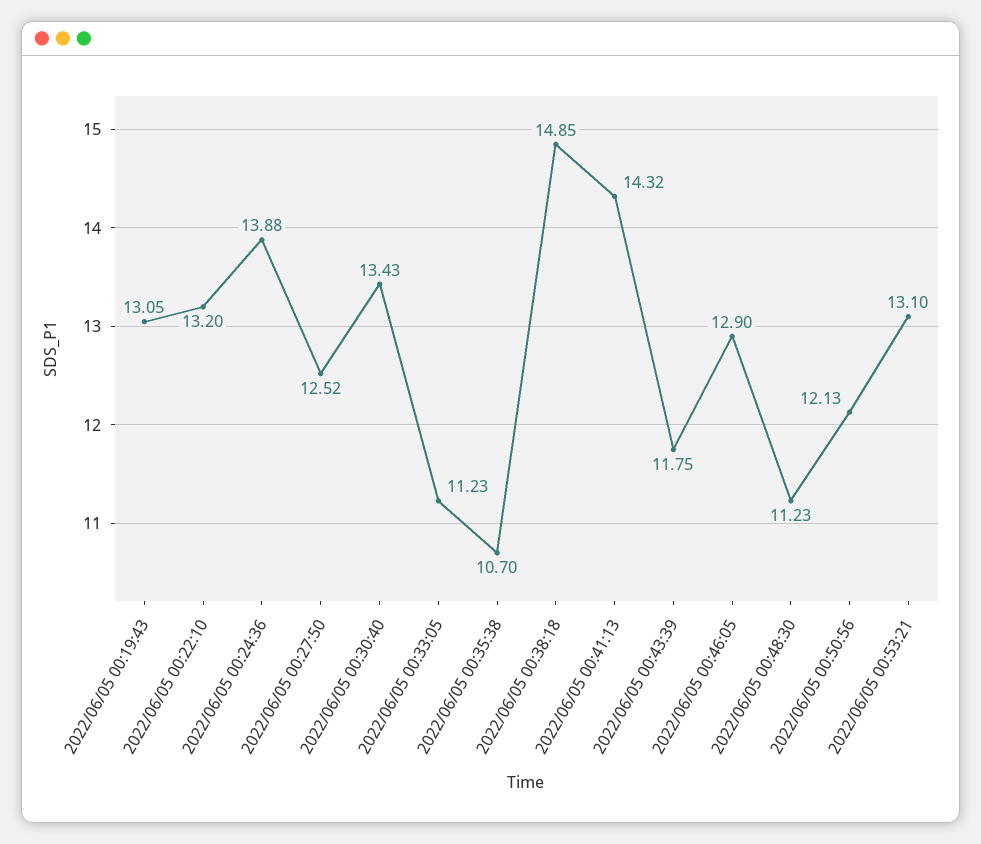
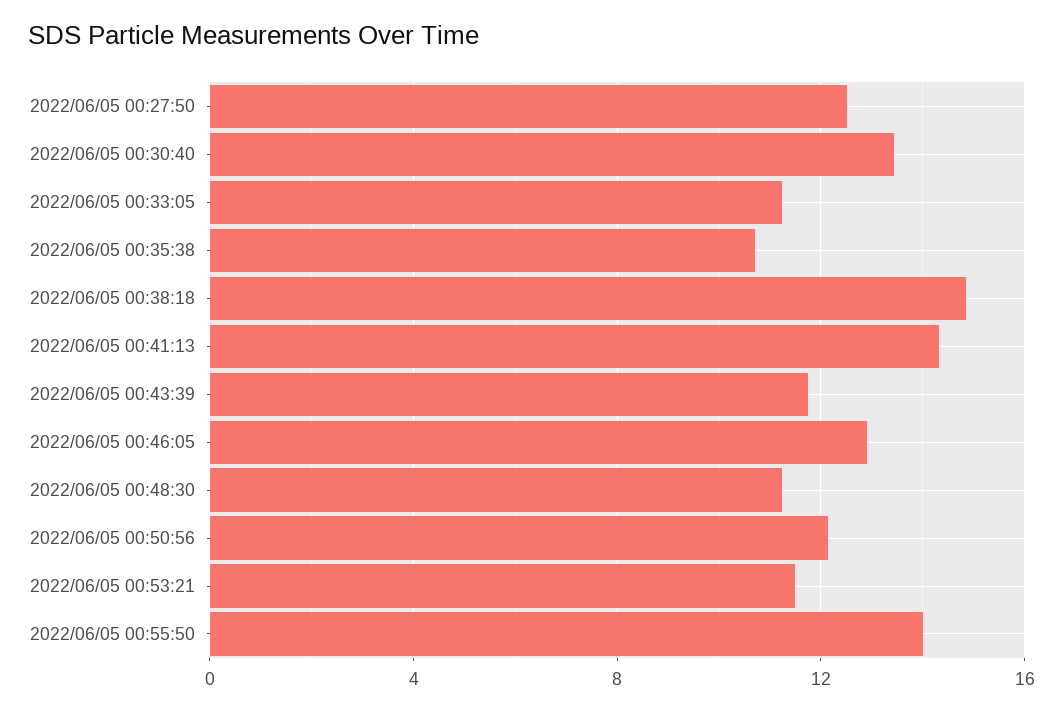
2022/06/05 00:19:43: 13.05 -> none
2022/06/05 00:22:10: 13.2 -> none
2022/06/05 00:24:36: 13.88 -> none
2022/06/05 00:53:21: 13.1 -> 11.5
2022/06/05 00:55:50: none -> 14

